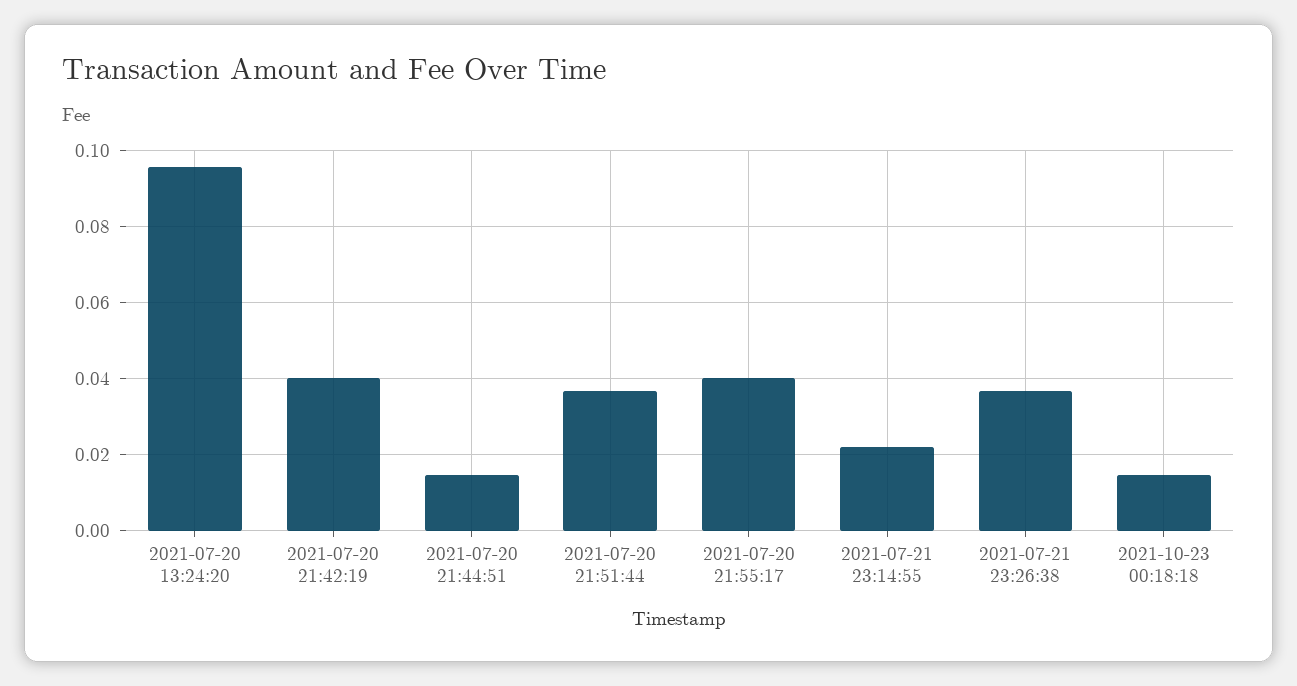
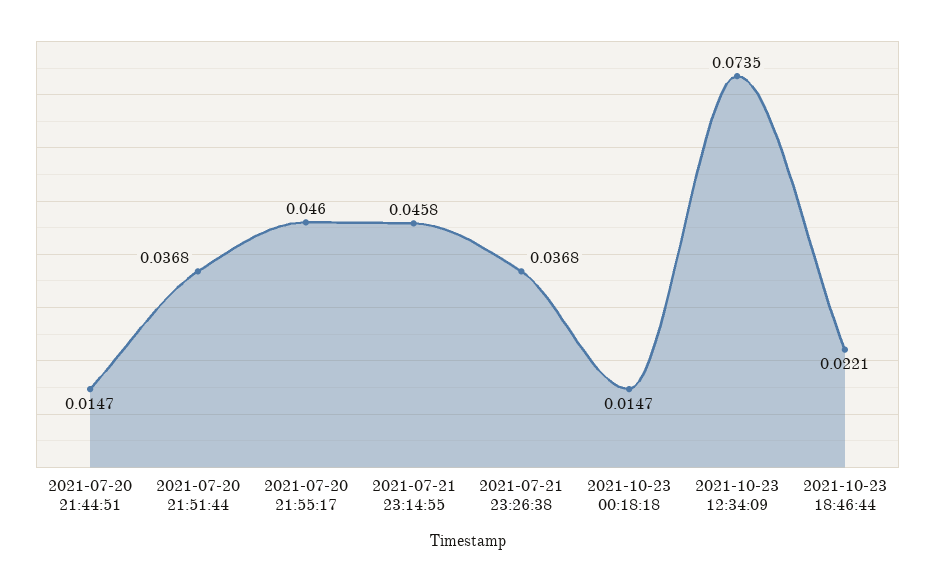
2021-07-20 13:24:20: 0.096 -> none
2021-07-20 21:42:19: 0.04 -> none
2021-07-20 21:55:17: 0.04 -> 0.046
2021-07-21 23:14:55: 0.022 -> 0.0458
2021-10-23 12:34:09: none -> 0.0735
2021-10-23 18:46:44: none -> 0.0221

